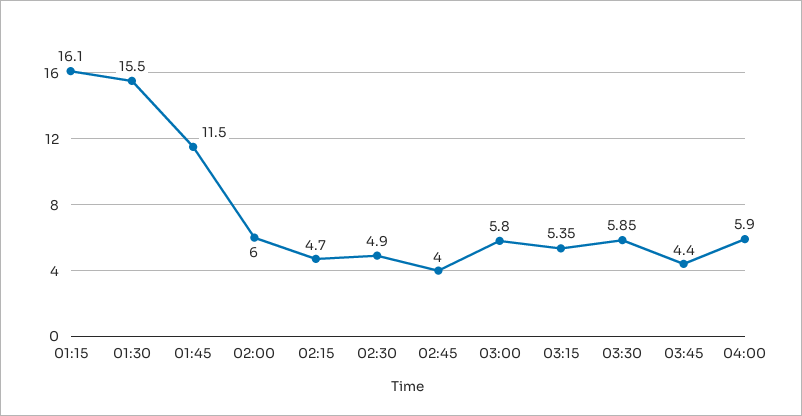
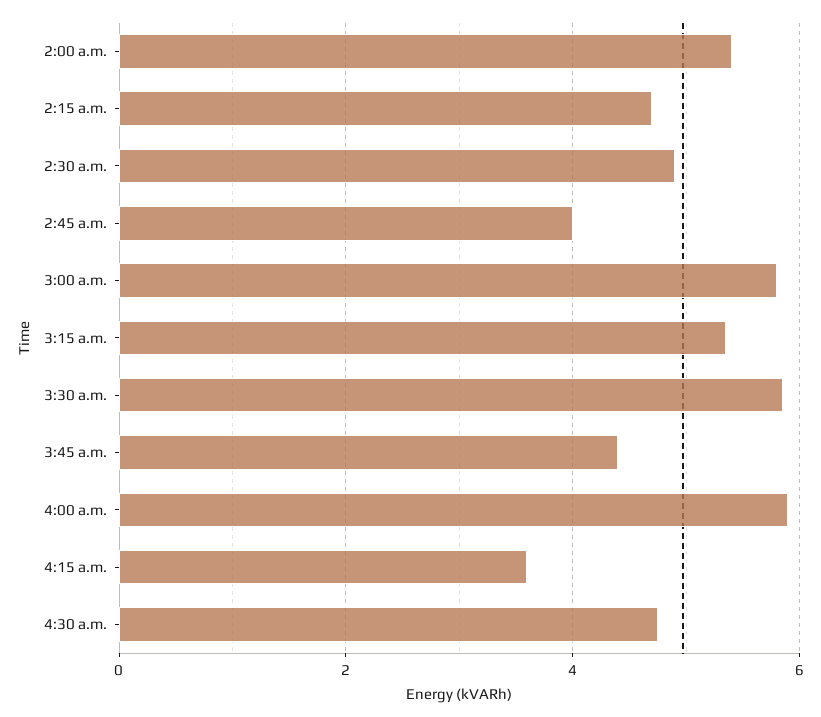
01:15: 16.1 -> none
01:30: 15.5 -> none
01:45: 11.5 -> none
02:00: 6 -> 5.4
4:15 a.m.: none -> 3.6
4:30 a.m.: none -> 4.8

